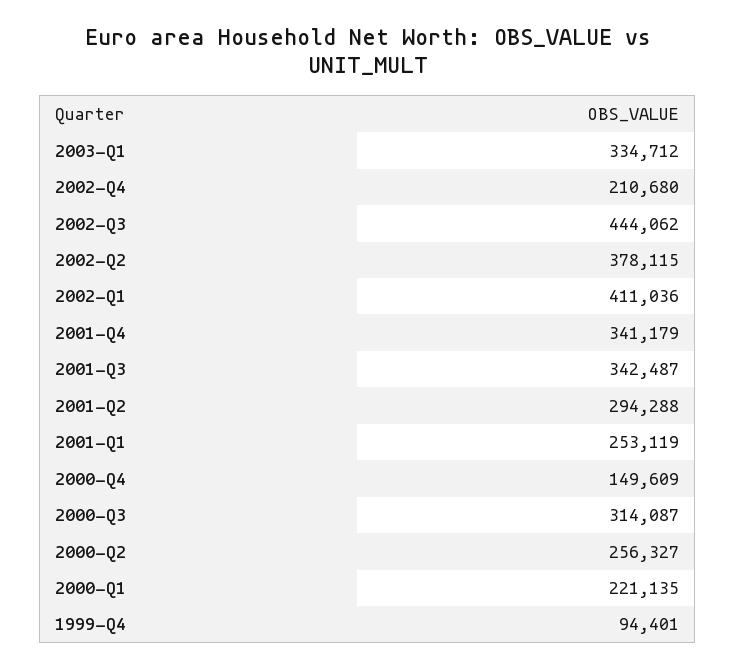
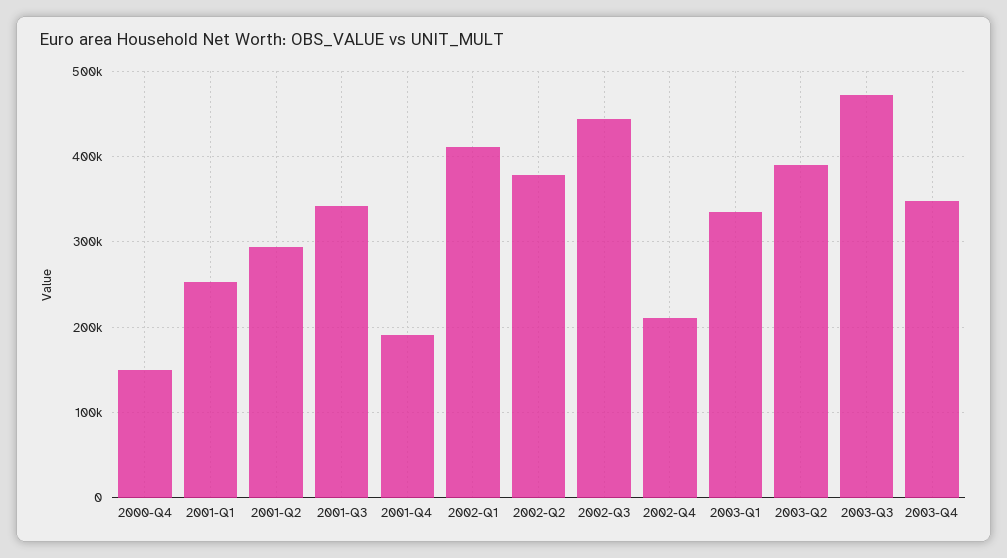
2001-Q4: 341179 -> 190000
2000-Q3: 314087 -> none
2000-Q2: 256327 -> none
2000-Q1: 221135 -> none
1999-Q4: 94401 -> none
2003-Q2: none -> 390000
2003-Q3: none -> 470000
2003-Q4: none -> 350000

